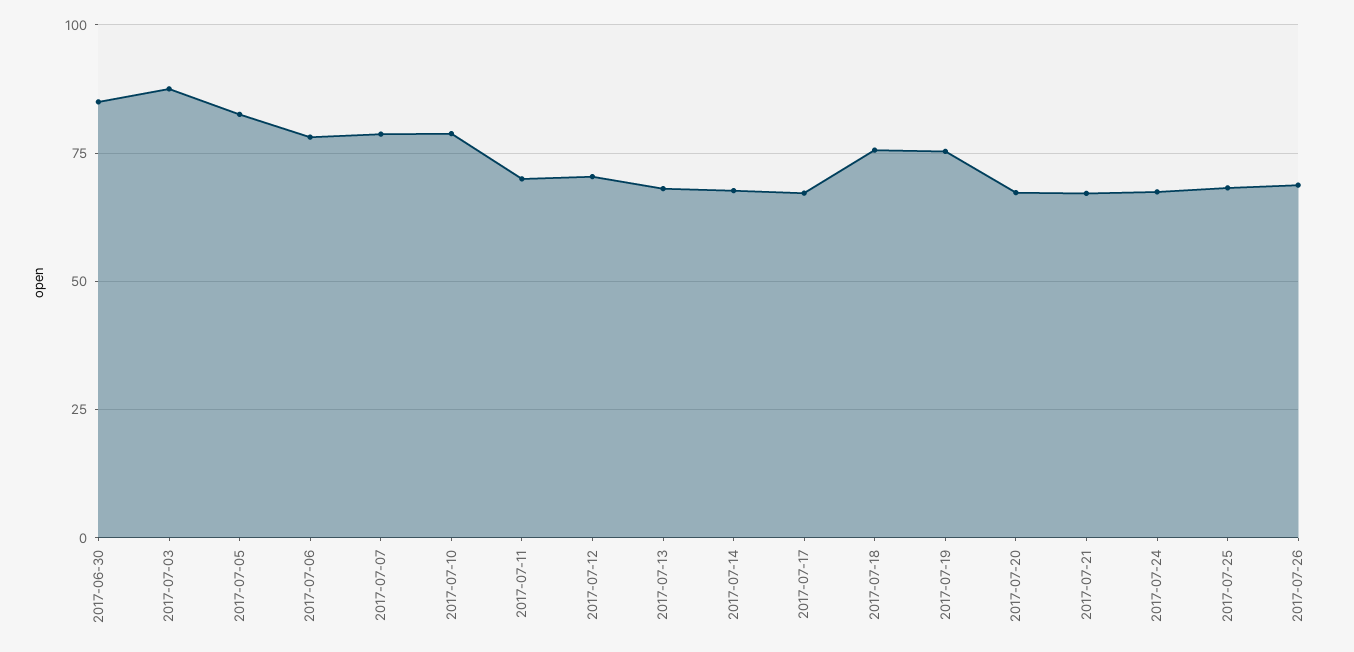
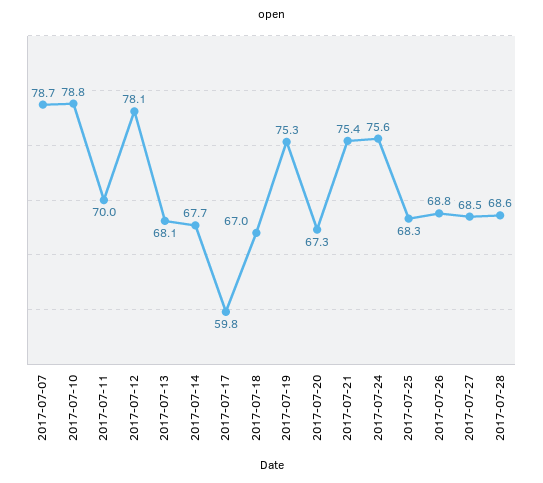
2017-06-30: 85 -> none
2017-07-03: 87.5 -> none
2017-07-05: 82.5 -> none
2017-07-06: 77.5 -> none
2017-07-12: 70 -> 78.1
2017-07-17: 67.5 -> 59.8
2017-07-18: 75 -> 67
2017-07-21: 67.5 -> 75.4
2017-07-24: 67.5 -> 75.6
2017-07-27: none -> 68.5
2017-07-28: none -> 68.6

